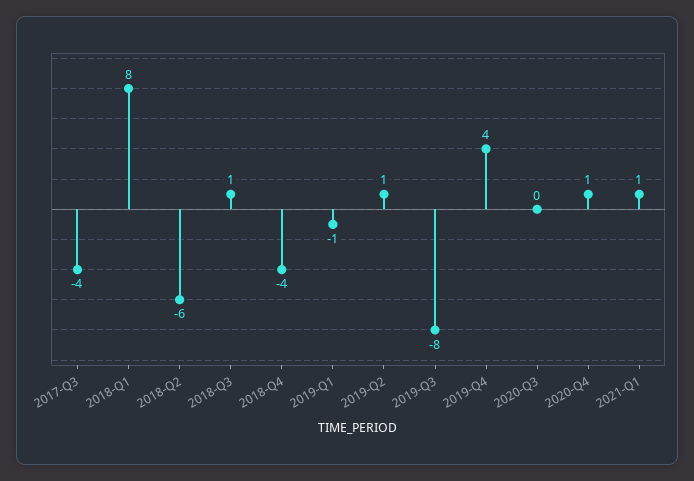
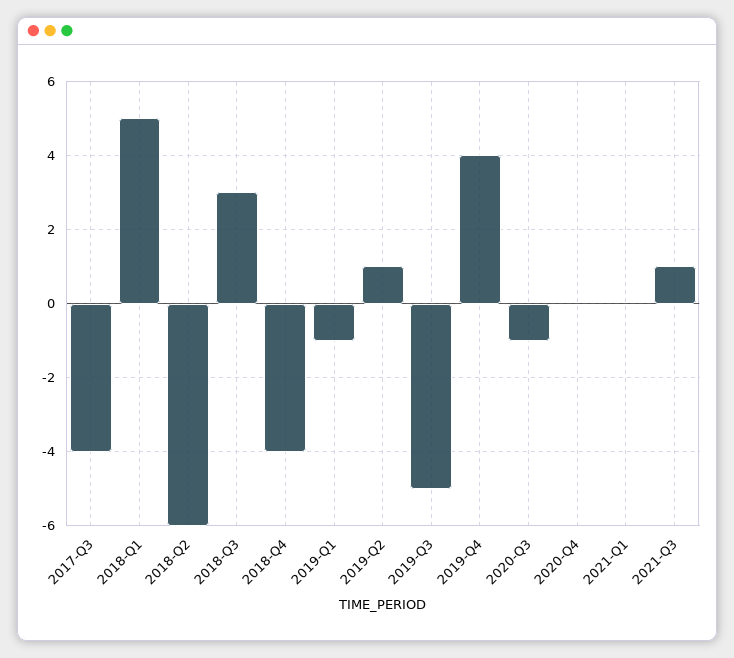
2018-Q1: 8 -> 5
2018-Q3: 1 -> 3
2019-Q3: -8 -> -5
2020-Q3: 0 -> -1
2020-Q4: 1 -> 0
2021-Q1: 1 -> 0
2021-Q3: none -> 1

